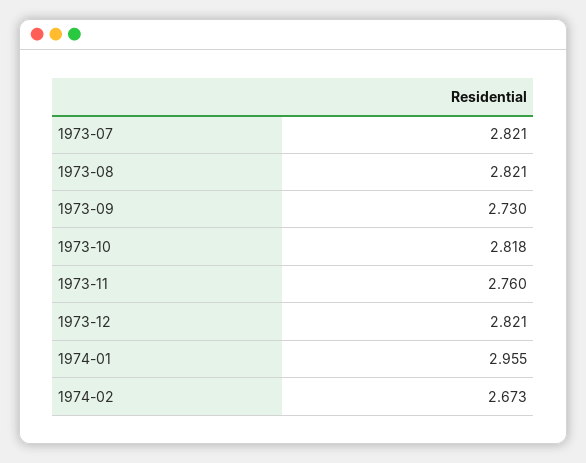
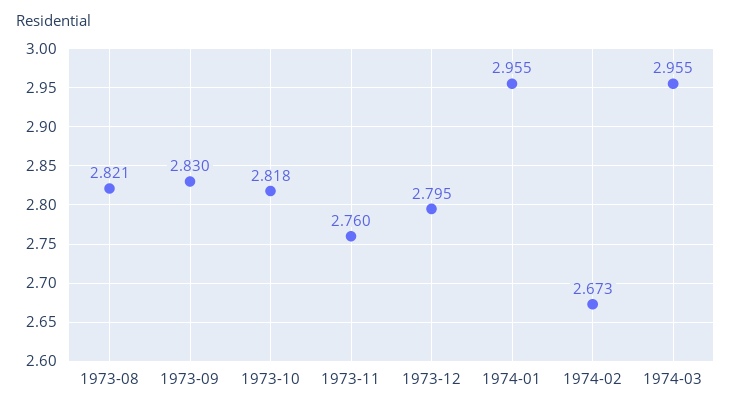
1973-07: 2.821 -> none
1973-09: 2.73 -> 2.83
1973-12: 2.821 -> 2.795
1974-03: none -> 2.955

